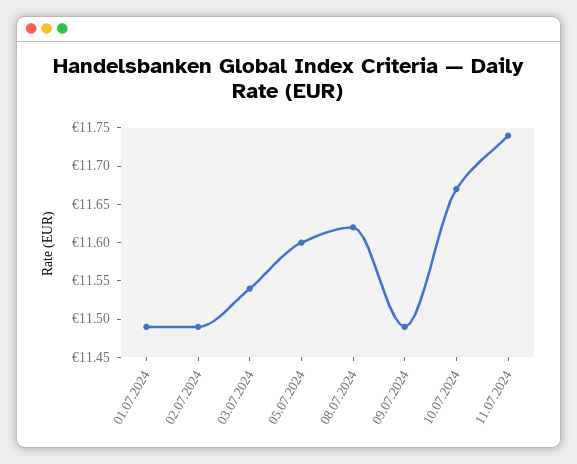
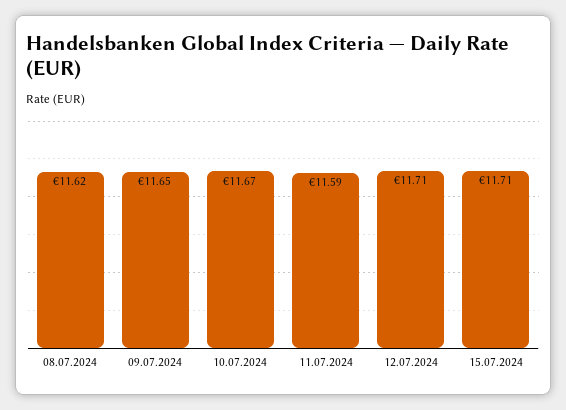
01.07.2024: 11.5 -> none
02.07.2024: 11.5 -> none
03.07.2024: 11.55 -> none
05.07.2024: 11.6 -> none
09.07.2024: 11.5 -> 11.65
11.07.2024: 11.75 -> 11.59
12.07.2024: none -> 11.71
15.07.2024: none -> 11.71

